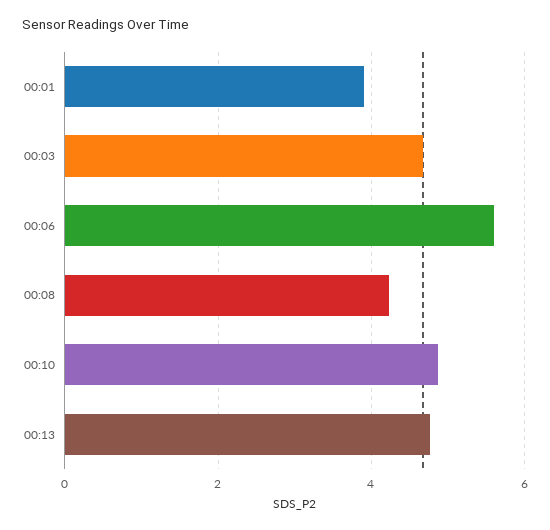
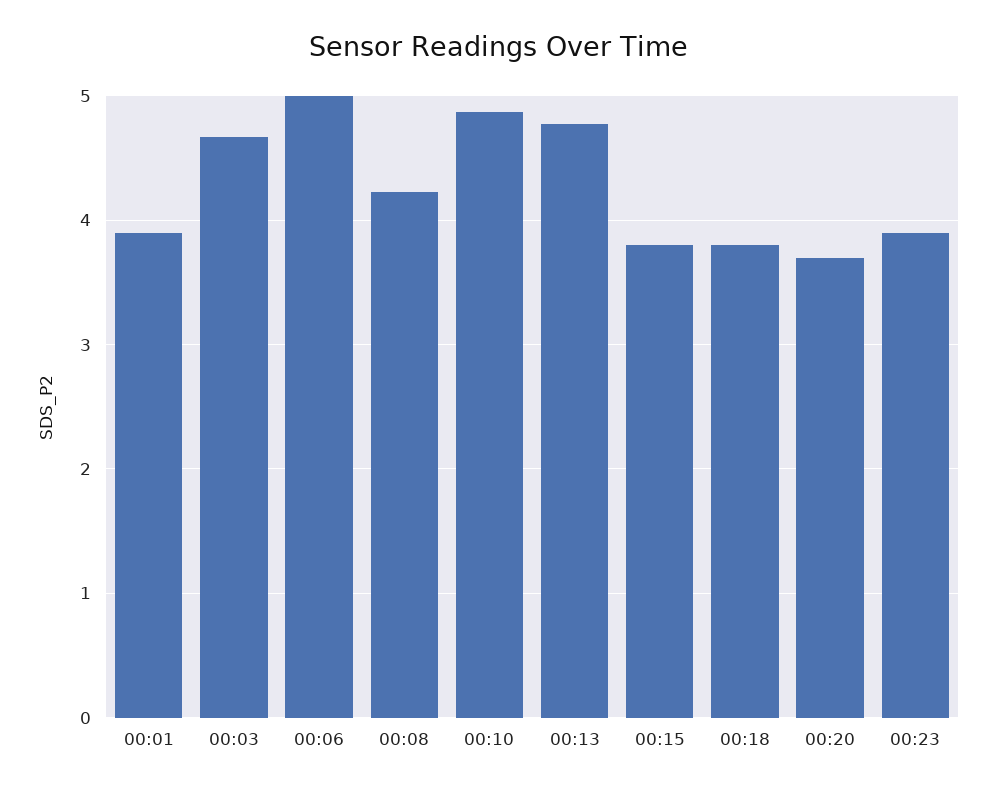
00:06: 5.6 -> 5
00:15: none -> 3.8
00:18: none -> 3.8
00:20: none -> 3.7
00:23: none -> 3.9

